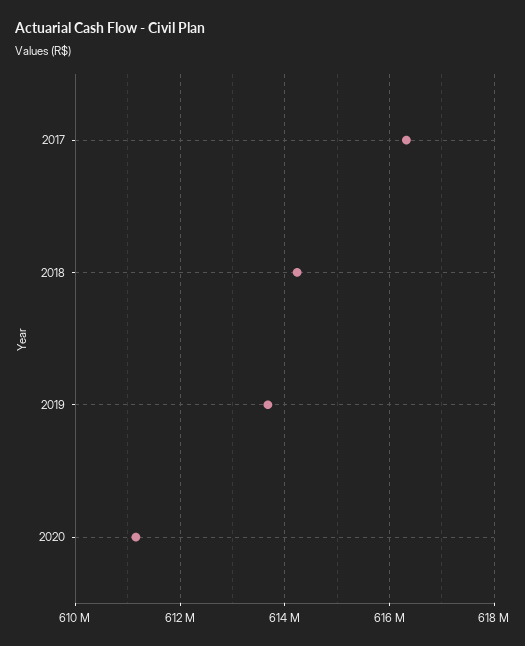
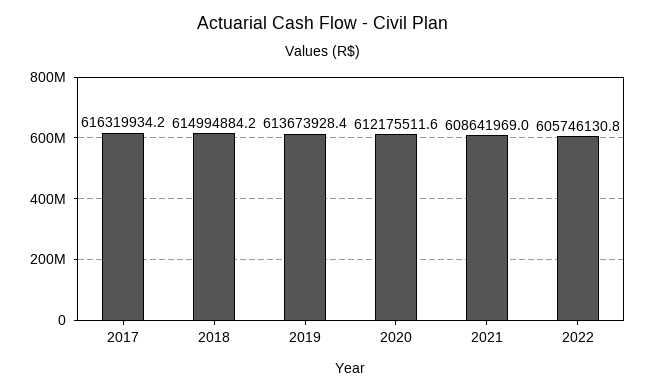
2018: 614200000 -> 614994884.2
2020: 611200000 -> 612175511.6
2021: none -> 608641969
2022: none -> 605746130.8

